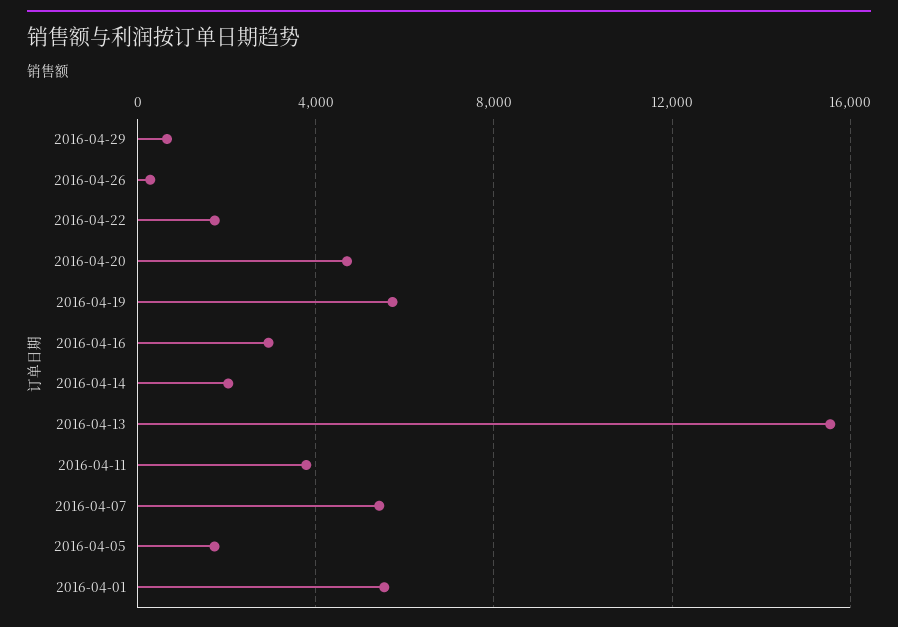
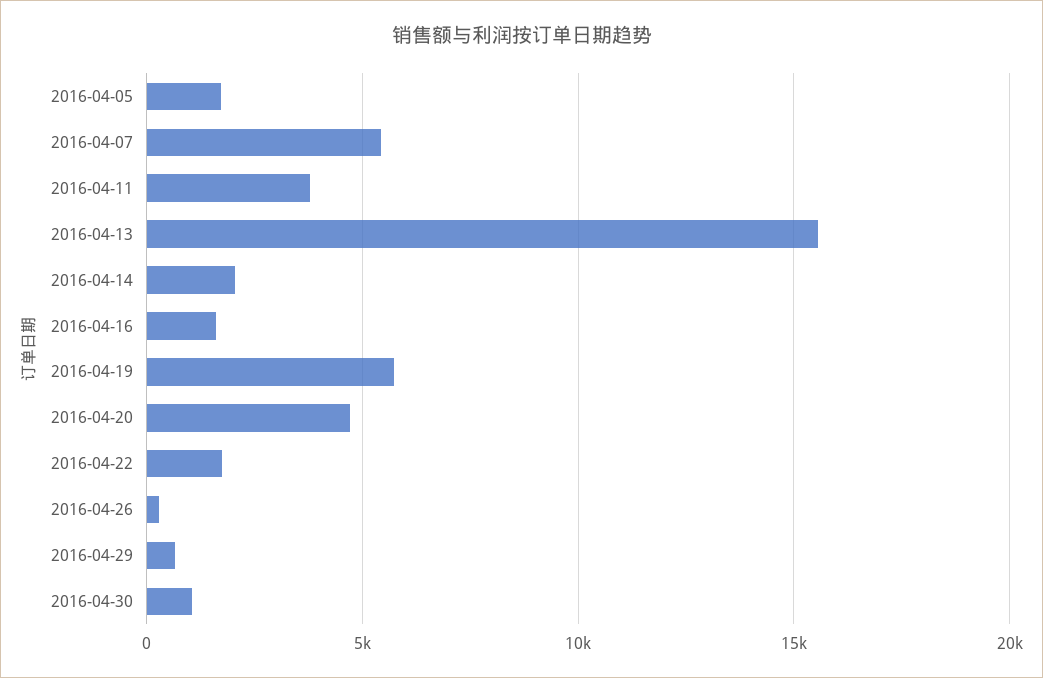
2016-04-16: 3000 -> 1500
2016-04-01: 5500 -> none
2016-04-30: none -> 1000

